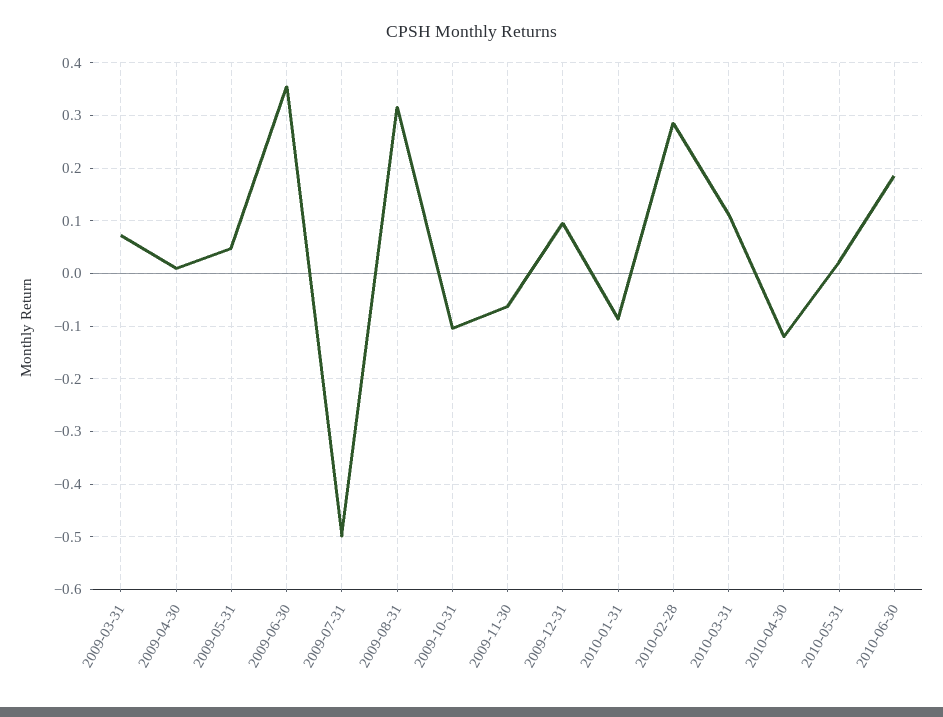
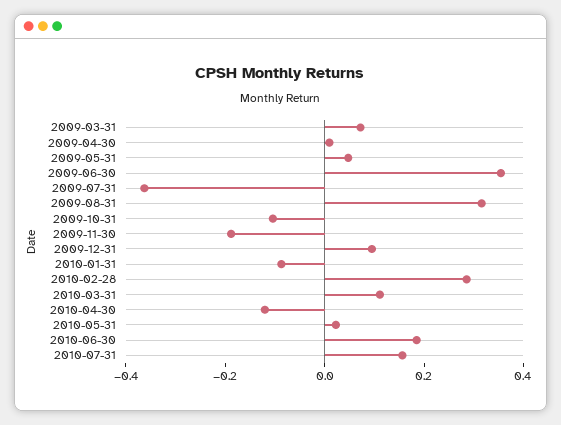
2009-07-31: -0.5 -> -0.35
2009-11-30: -0.06 -> -0.2
2010-07-31: none -> 0.15

